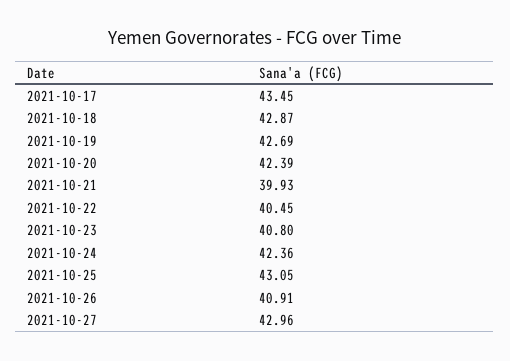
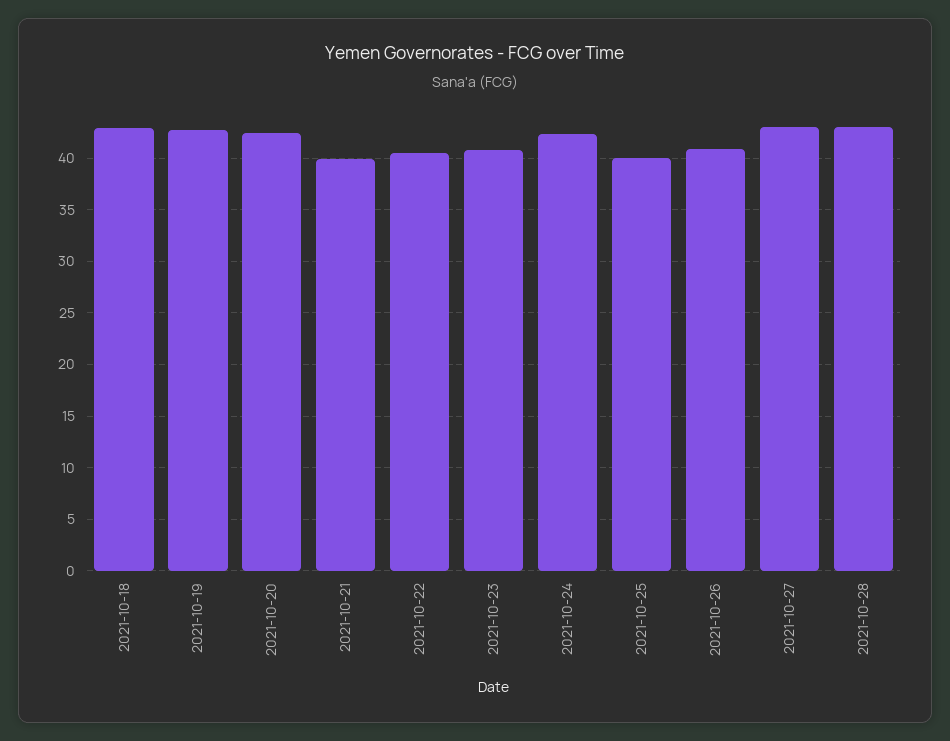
2021-10-17: 43.45 -> none
2021-10-25: 43.05 -> 40
2021-10-28: none -> 43

